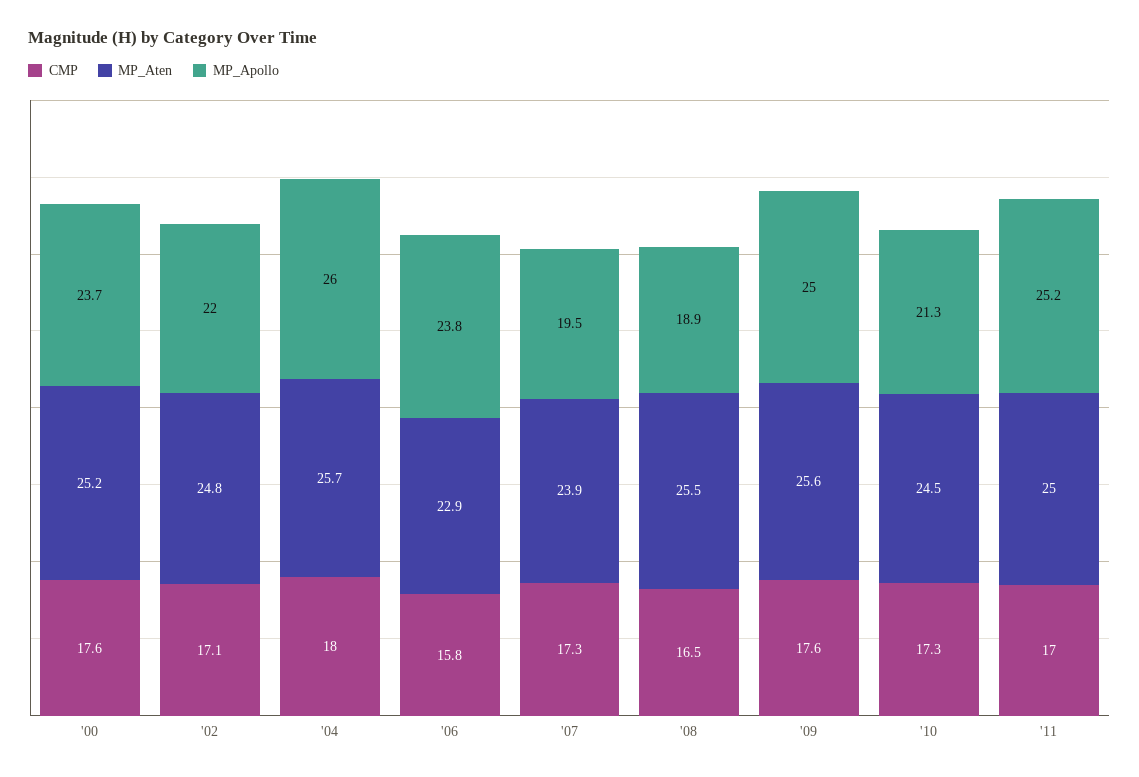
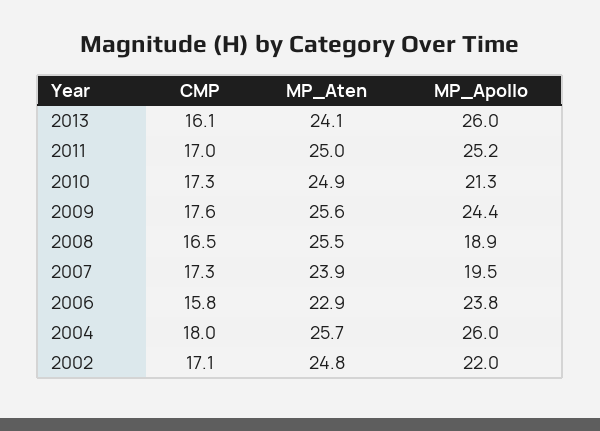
CMP, '00: 17.6 -> none
MP_Aten, '00: 25.2 -> none
MP_Apollo, '00: 23.7 -> none
MP_Apollo, '09: 25 -> 24.4
MP_Aten, '10: 24.5 -> 24.9
CMP, 2013: none -> 16.1
MP_Aten, 2013: none -> 24.1
MP_Apollo, 2013: none -> 26

